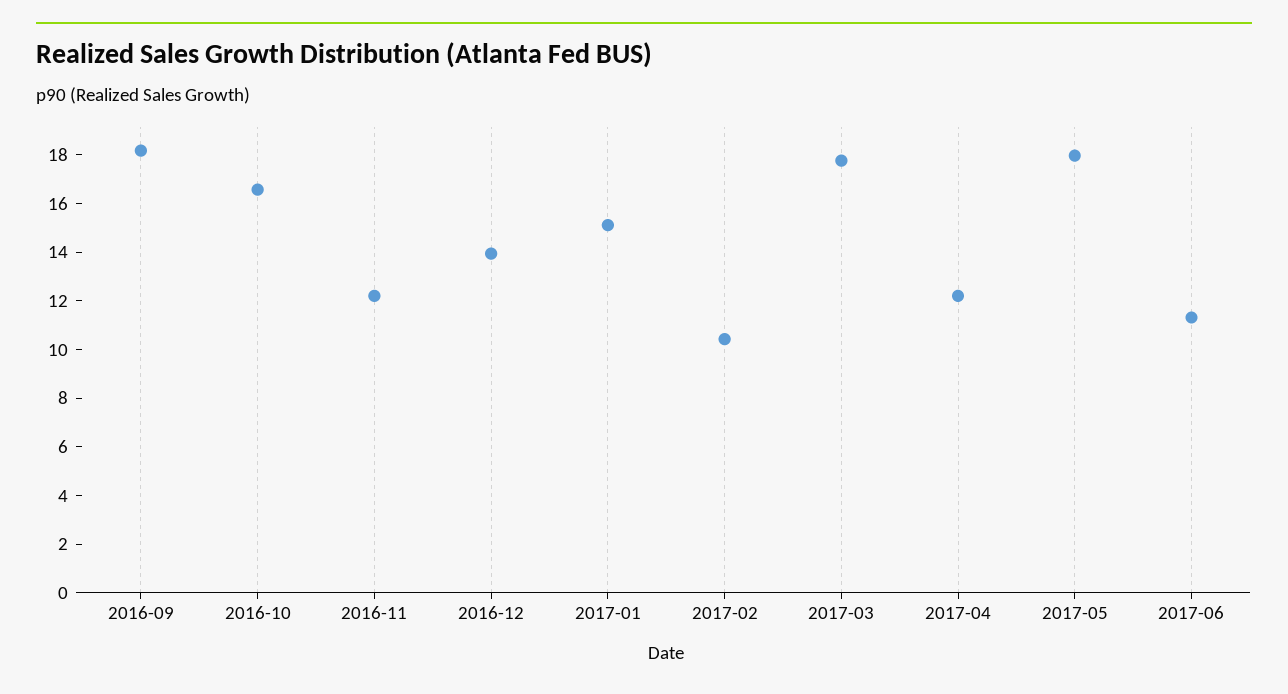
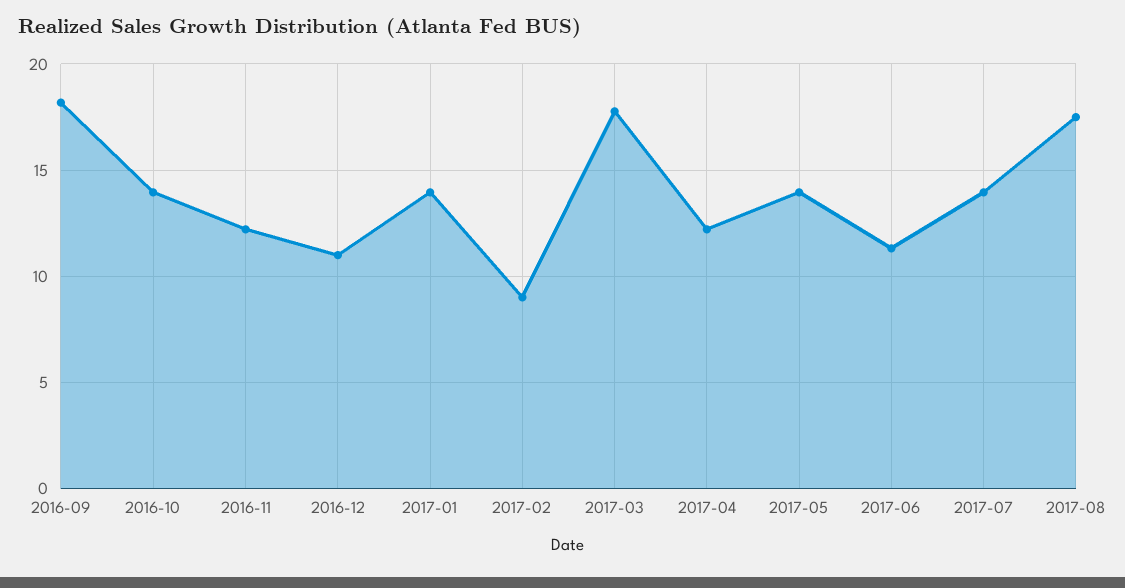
2016-10: 16.5 -> 14
2016-12: 14 -> 11
2017-01: 15 -> 14
2017-02: 10.5 -> 9
2017-05: 18 -> 14
2017-07: none -> 14
2017-08: none -> 17.5

